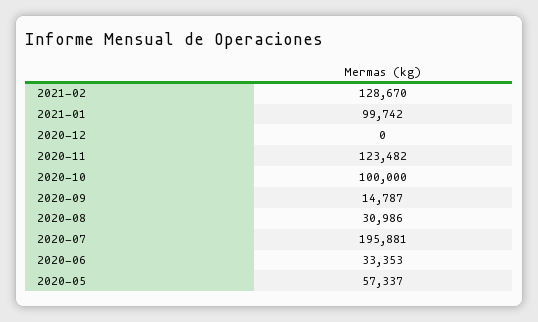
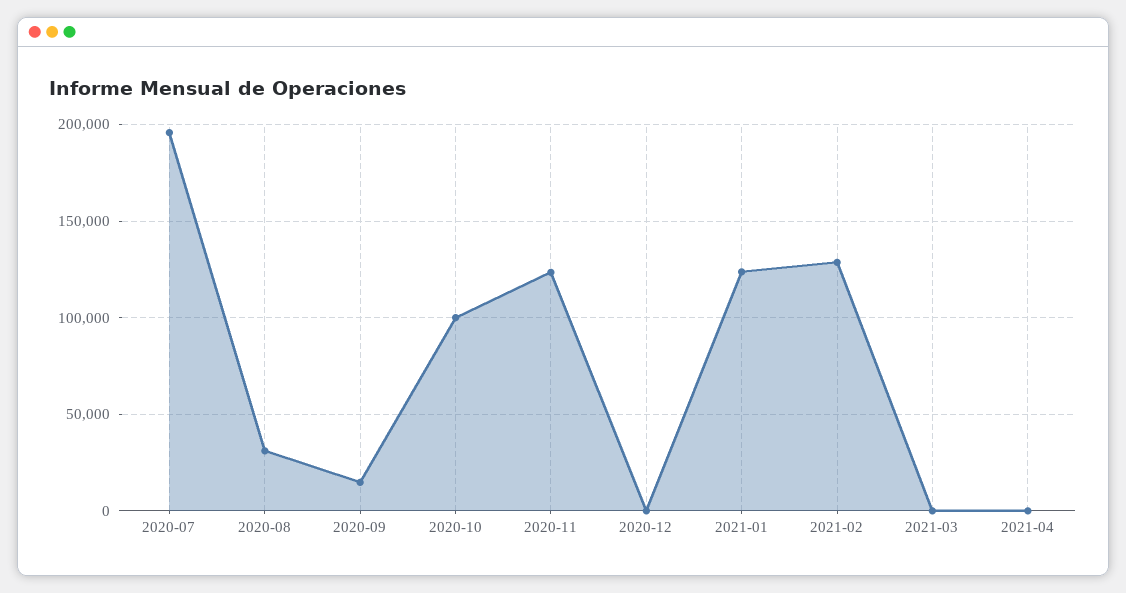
2021-01: 99742 -> 125000
2020-06: 33353 -> none
2020-05: 57337 -> none
2021-03: none -> 0
2021-04: none -> 0

